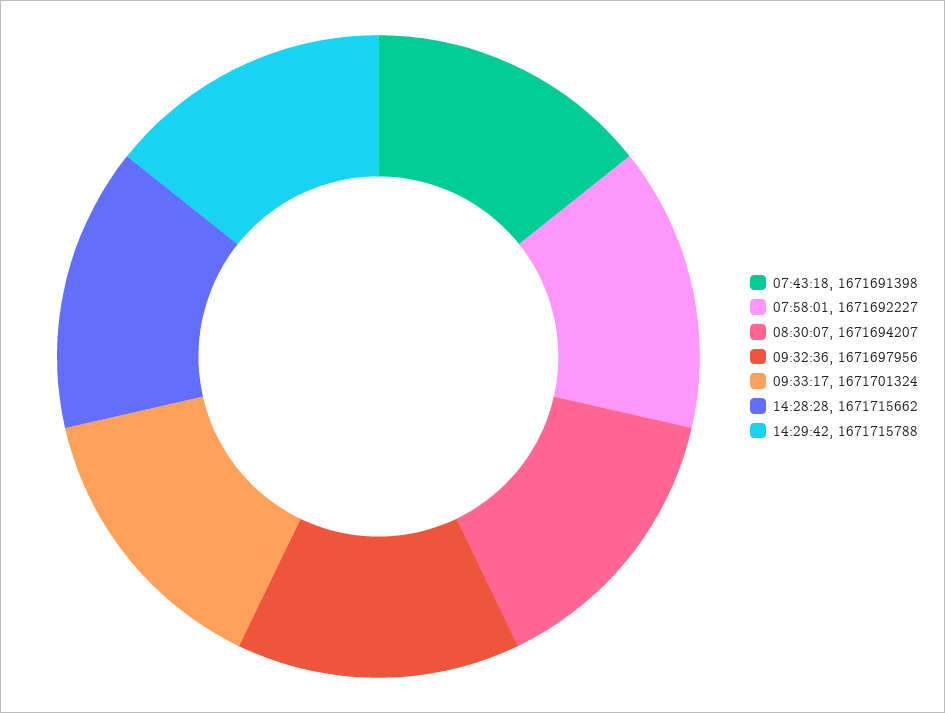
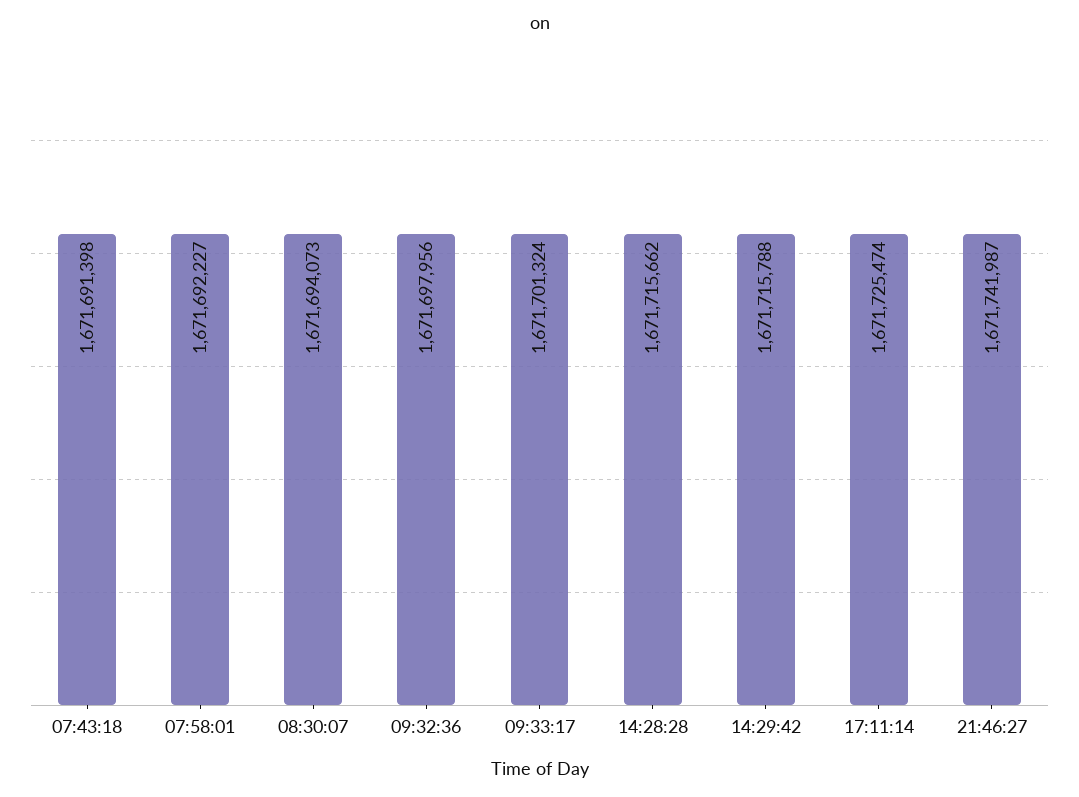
08:30:07: 1671694207 -> 1671694073
17:11:14: none -> 1671725474
21:46:27: none -> 1671741987

